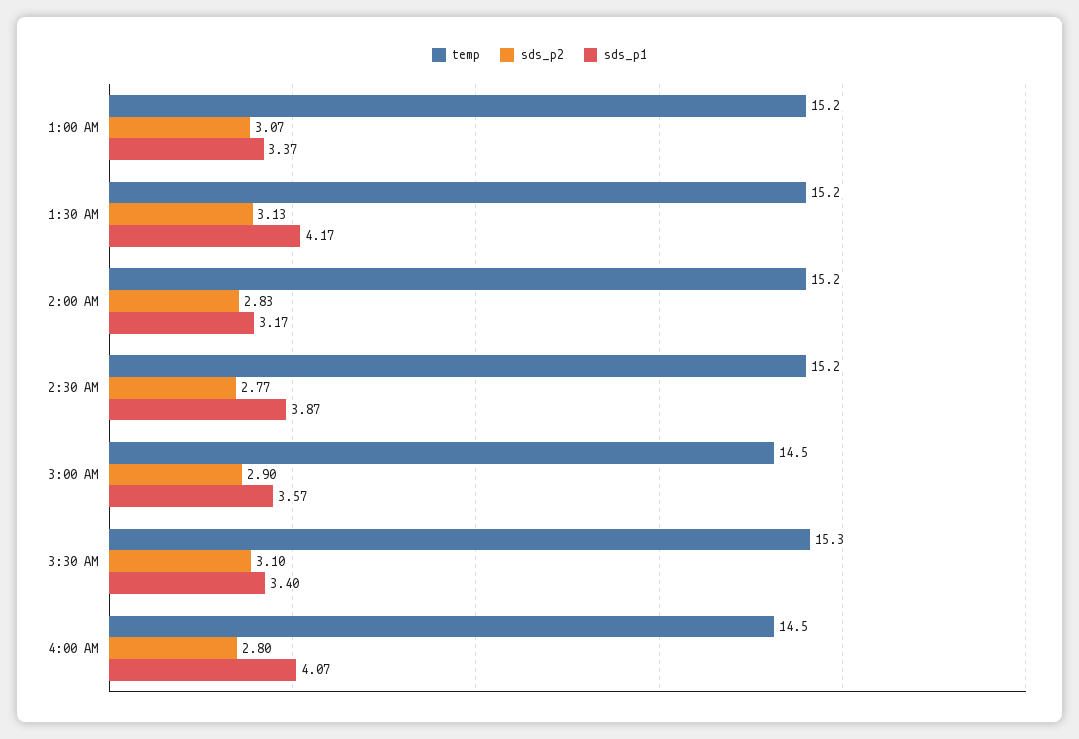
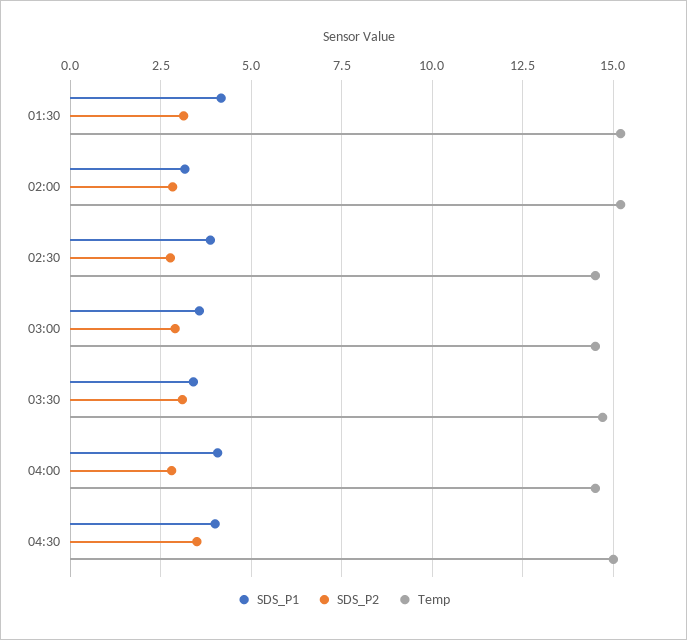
temp, 1:00 AM: 15.2 -> none
sds_p2, 1:00 AM: 3.07 -> none
sds_p1, 1:00 AM: 3.37 -> none
temp, 2:30 AM: 15.2 -> 14.5
temp, 3:30 AM: 15.3 -> 14.75
sds_p1, 04:30: none -> 4
sds_p2, 04:30: none -> 3.5
temp, 04:30: none -> 15

